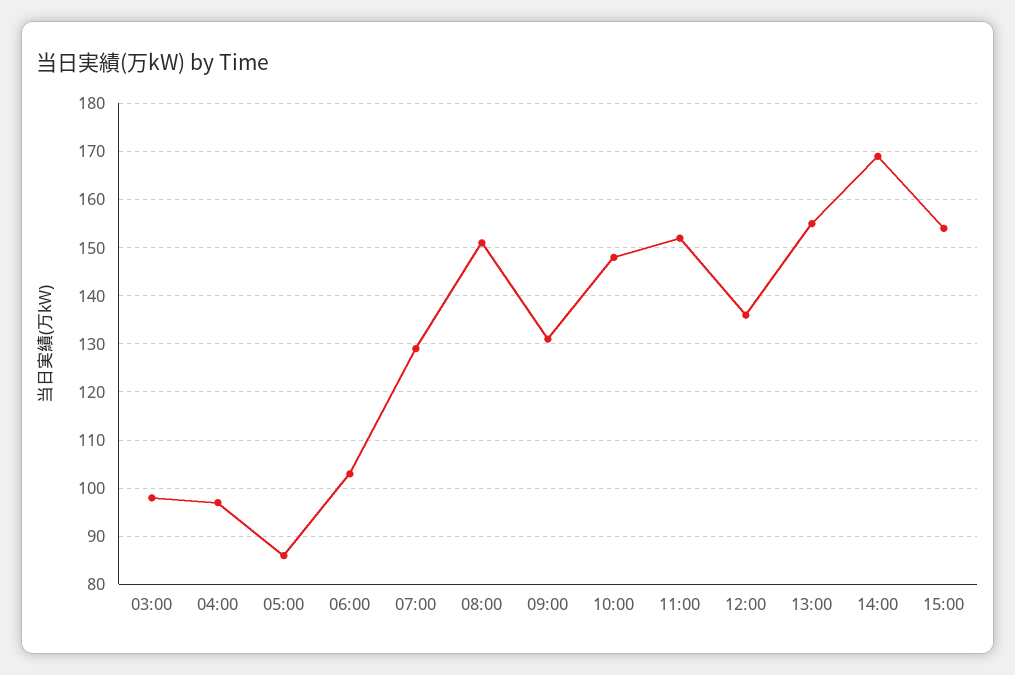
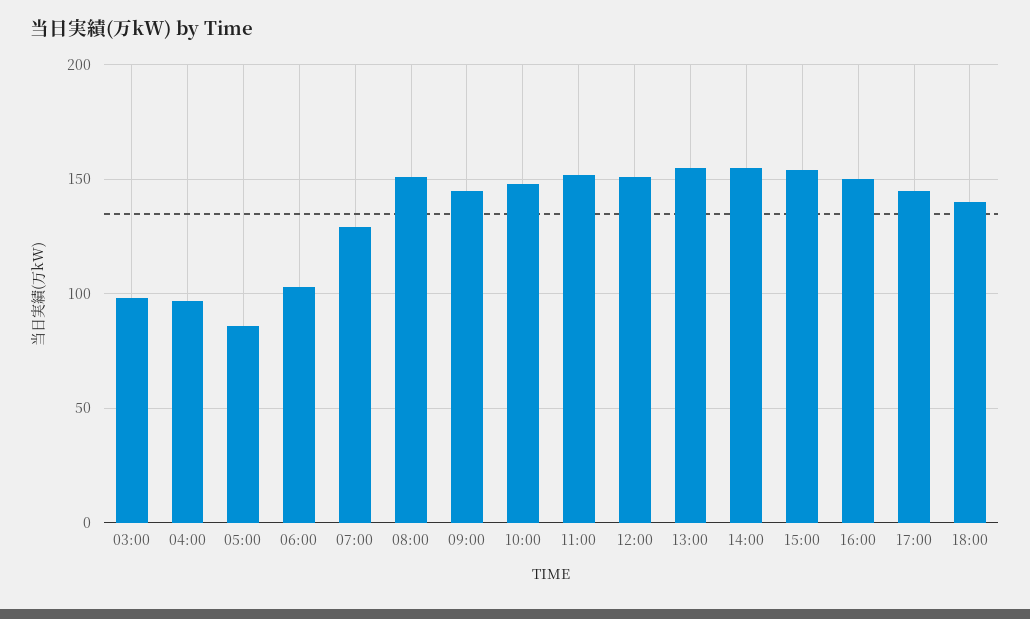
09:00: 130 -> 145
12:00: 135 -> 150
14:00: 170 -> 155
16:00: none -> 150
17:00: none -> 145
18:00: none -> 140

